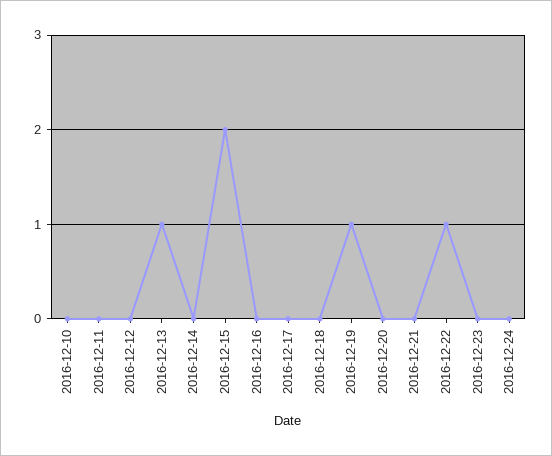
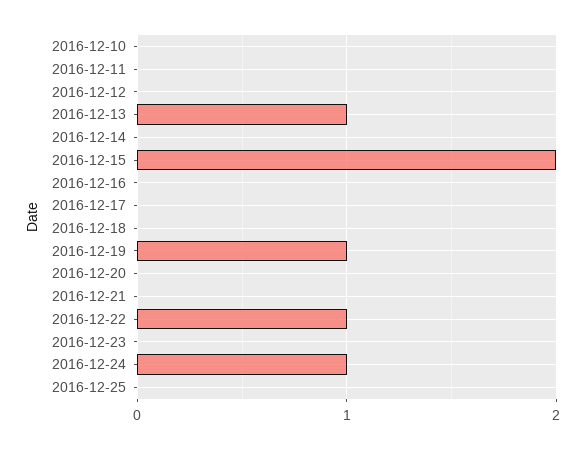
2016-12-24: 0 -> 1
2016-12-25: none -> 0

